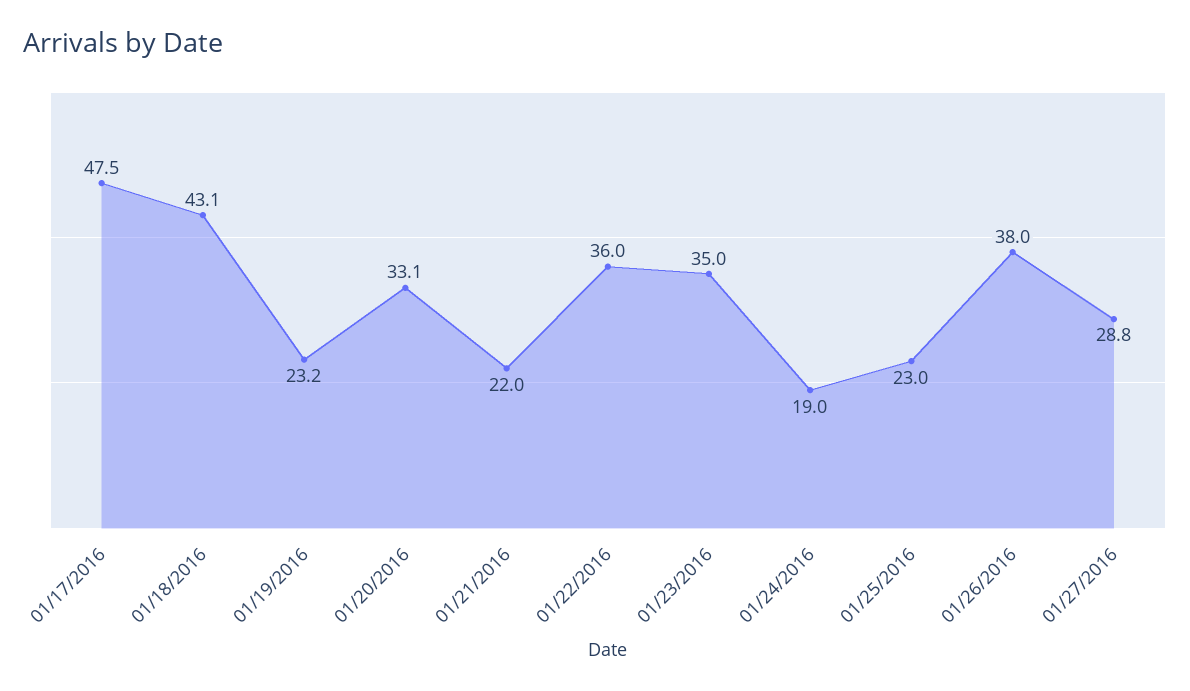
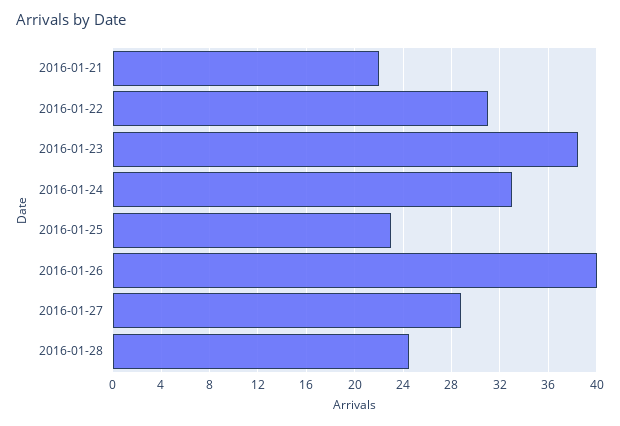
01/17/2016: 47.5 -> none
01/18/2016: 43.1 -> none
01/19/2016: 23.2 -> none
01/20/2016: 33.1 -> none
01/22/2016: 36 -> 31
01/23/2016: 35 -> 38.5
01/24/2016: 19 -> 33
01/26/2016: 38 -> 40
2016-01-28: none -> 24.5

